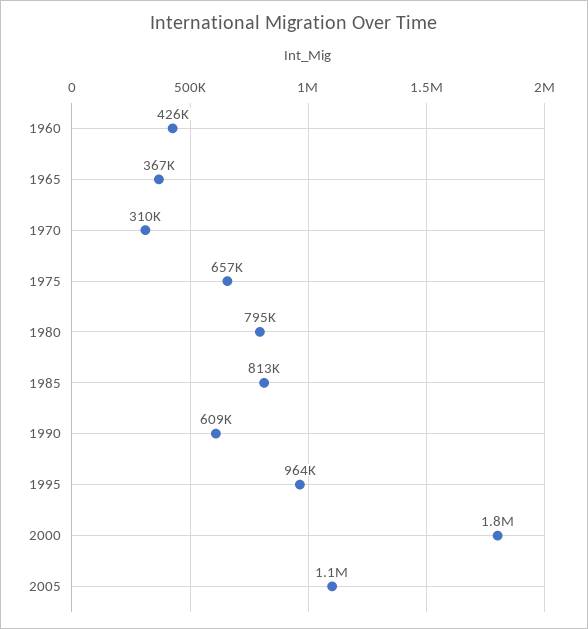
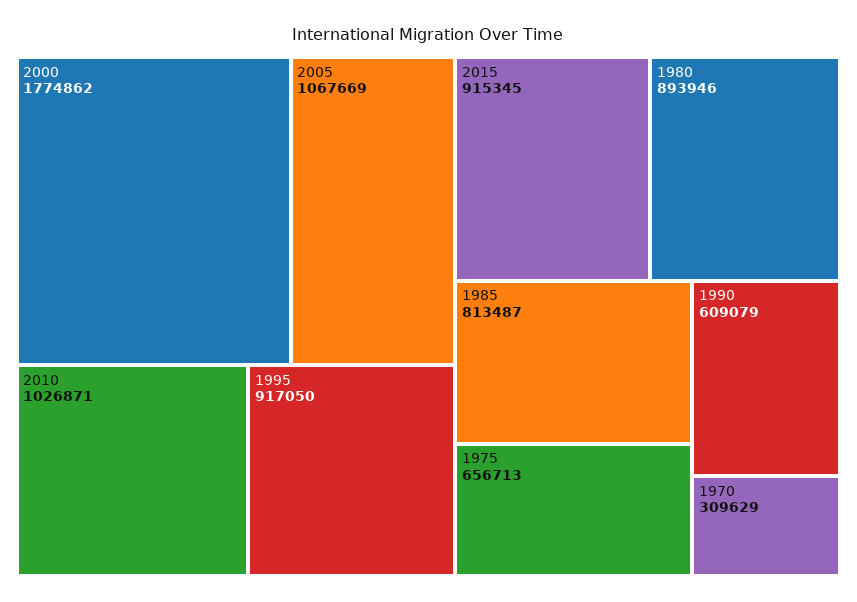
1960: 426000 -> none
1965: 367000 -> none
1980: 795000 -> 893946
1995: 964000 -> 917050
2010: none -> 1026871
2015: none -> 915345

